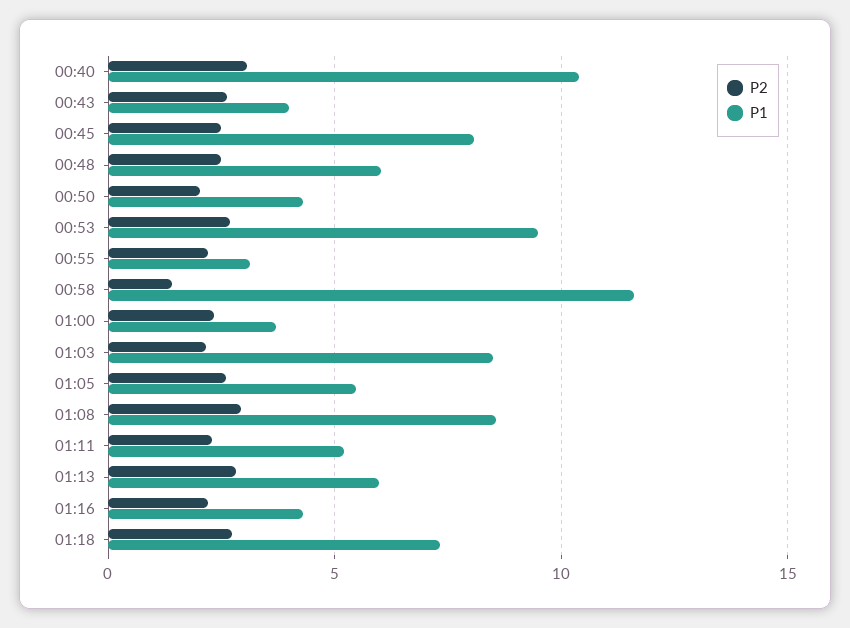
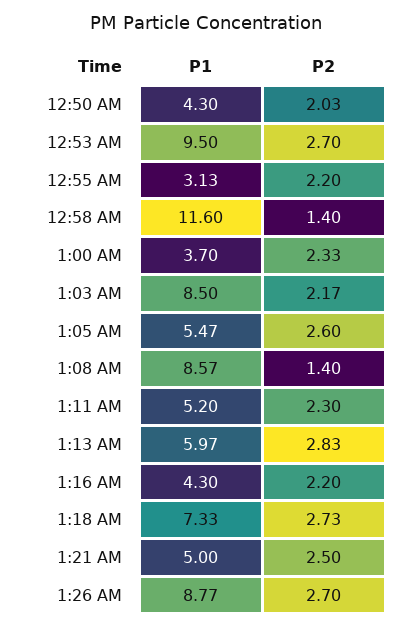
P2, 00:40: 3 -> none
P1, 00:40: 10.5 -> none
P2, 00:43: 2.5 -> none
P1, 00:43: 4 -> none
P2, 00:45: 2.5 -> none
P1, 00:45: 8 -> none
P2, 00:48: 2.5 -> none
P1, 00:48: 6 -> none
P2, 01:08: 3 -> 1.4
P1, 1:21 AM: none -> 5
P2, 1:21 AM: none -> 2.5
P1, 1:26 AM: none -> 8.77
P2, 1:26 AM: none -> 2.7

